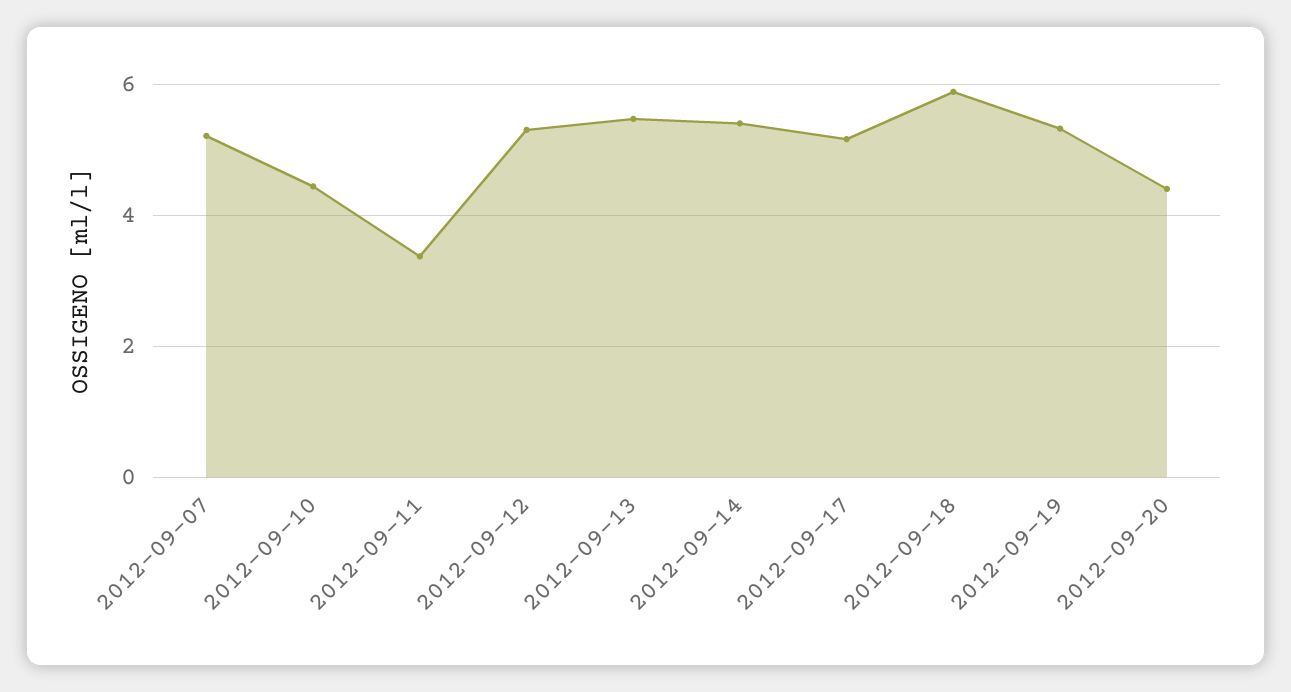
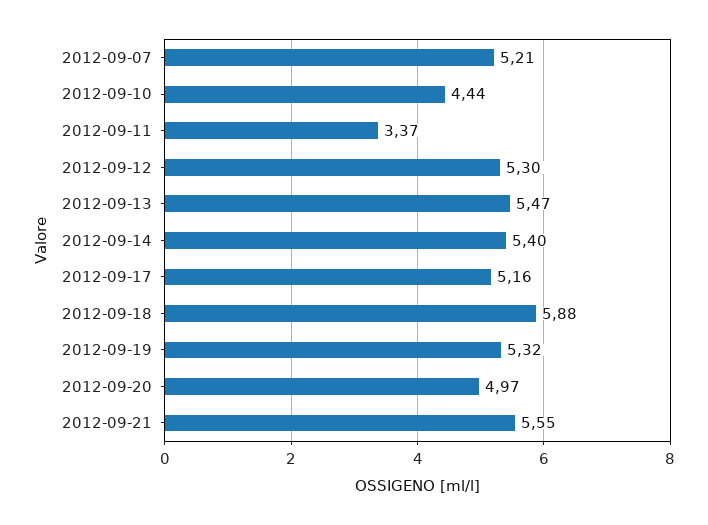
2012-09-20: 4.4 -> 4.97
2012-09-21: none -> 5.55

